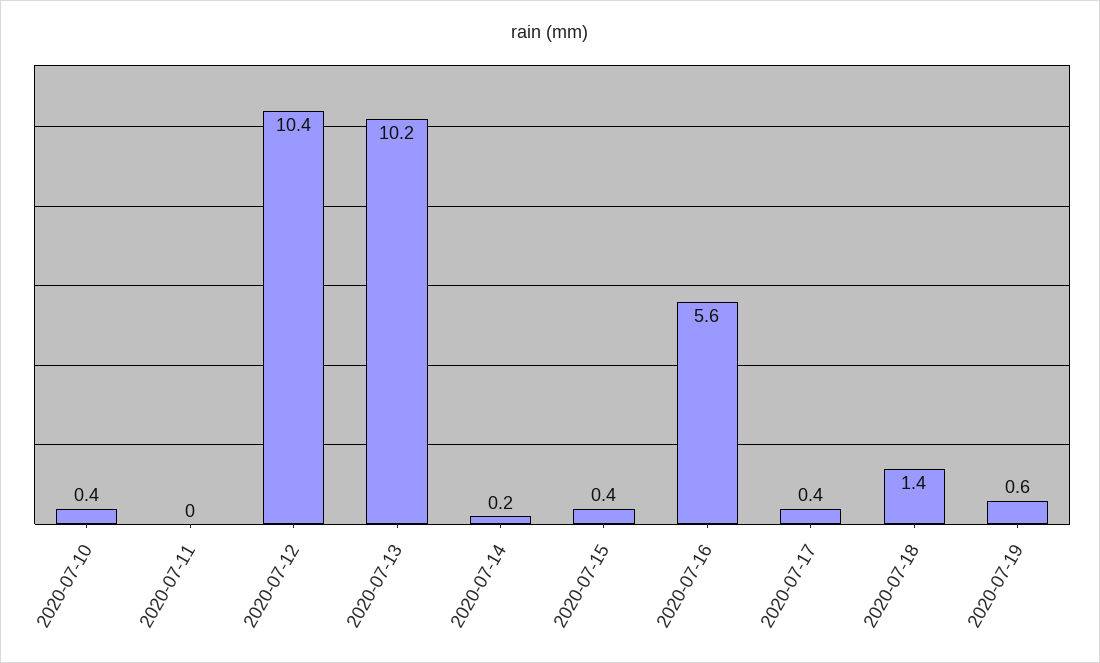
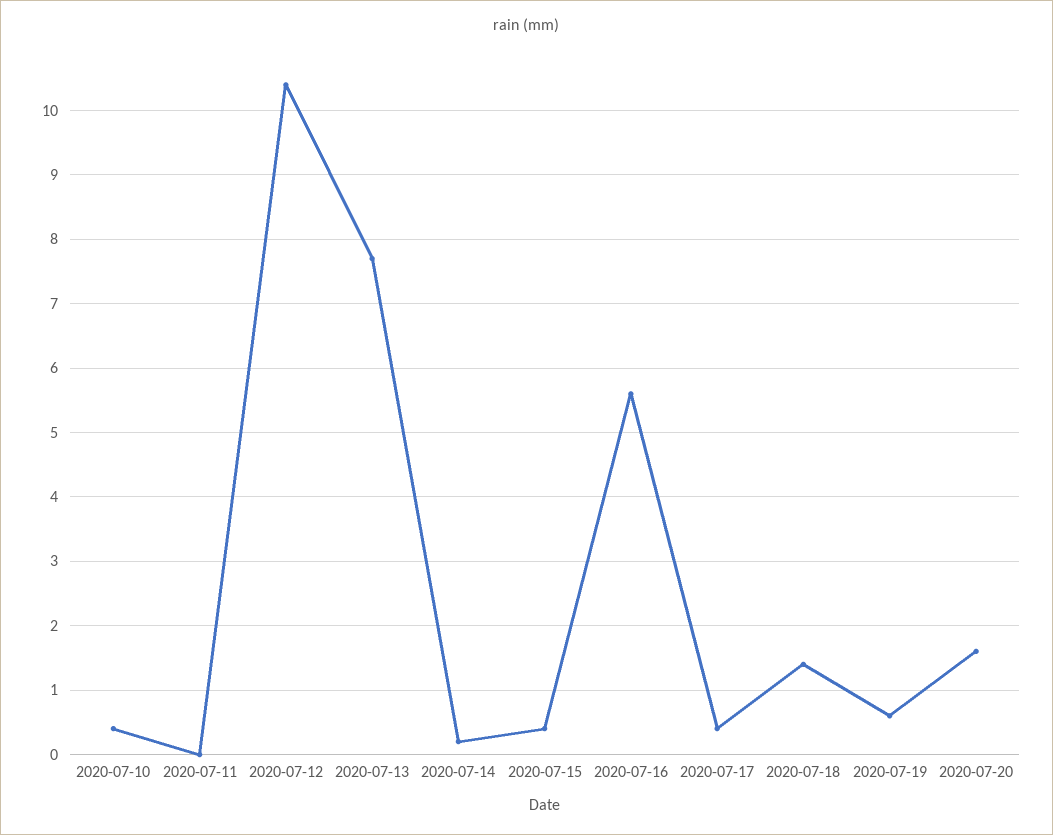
2020-07-13: 10.2 -> 7.7
2020-07-20: none -> 1.6

